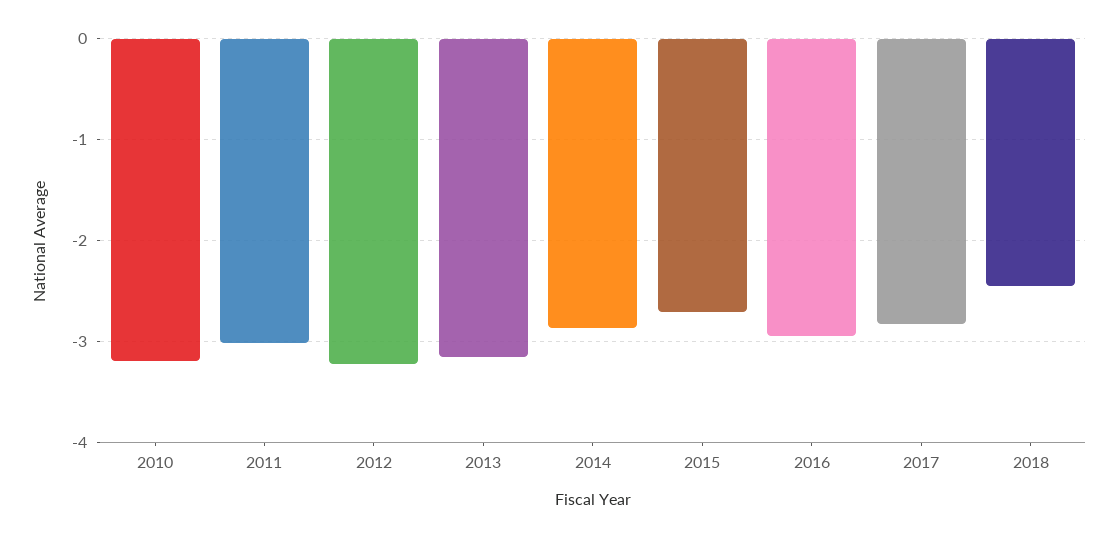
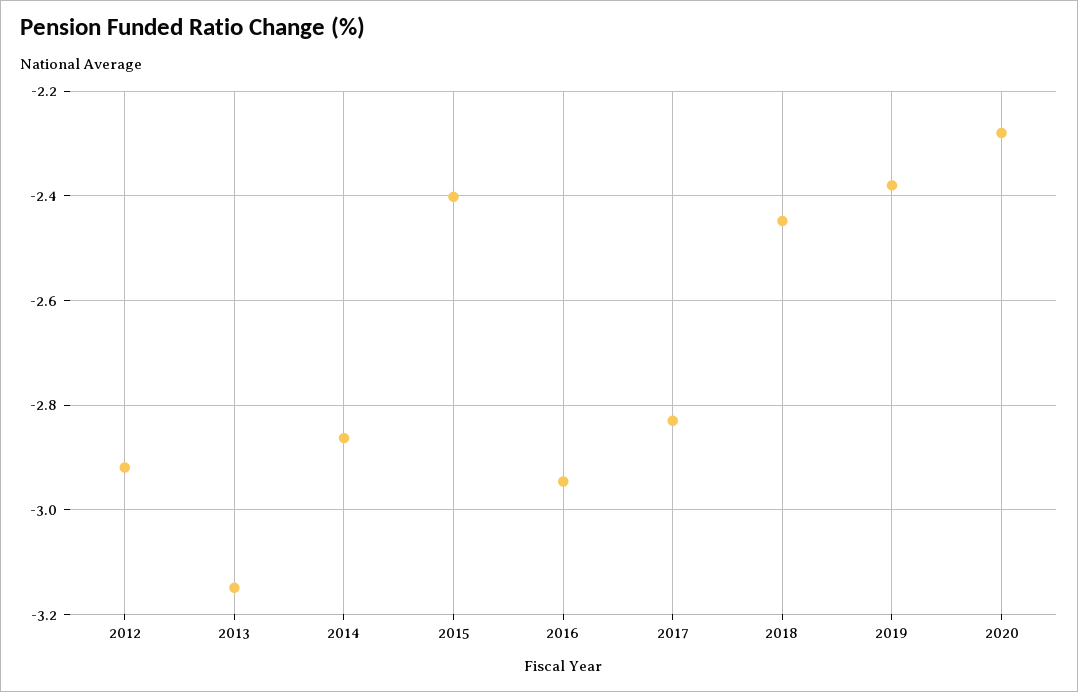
2010: -3.2 -> none
2011: -3 -> none
2012: -3.2 -> -2.92
2015: -2.7 -> -2.4
2019: none -> -2.38
2020: none -> -2.28

